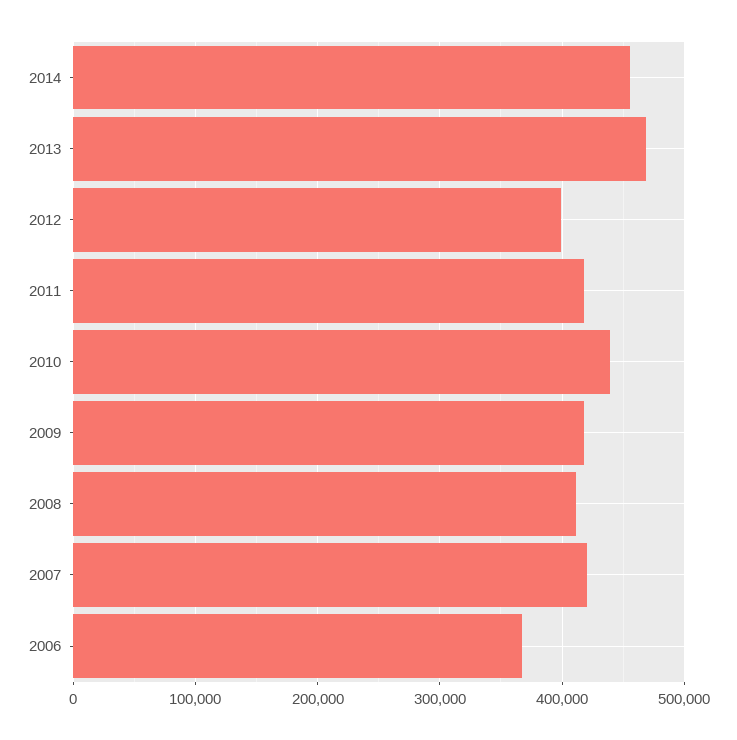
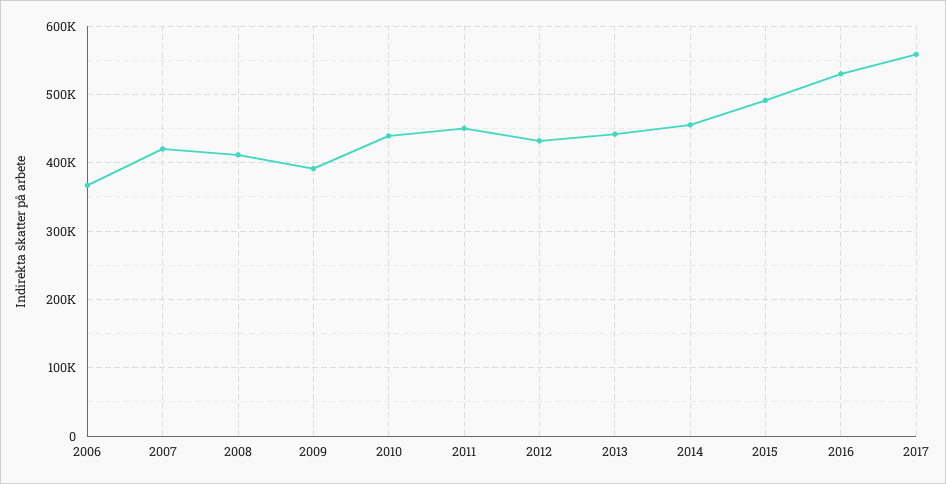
2013: 470000 -> 440000
2012: 400000 -> 430000
2011: 420000 -> 450000
2009: 420000 -> 390000
2015: none -> 490000
2016: none -> 530000
2017: none -> 560000

